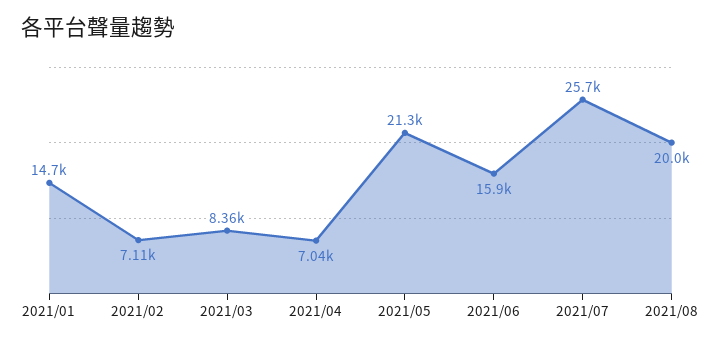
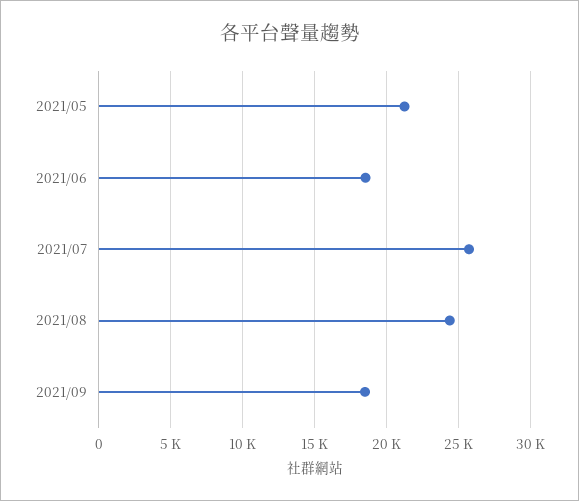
2021/01: 14700 -> none
2021/02: 7110 -> none
2021/03: 8360 -> none
2021/04: 7040 -> none
2021/06: 15900 -> 18500
2021/08: 20000 -> 24500
2021/09: none -> 18500

